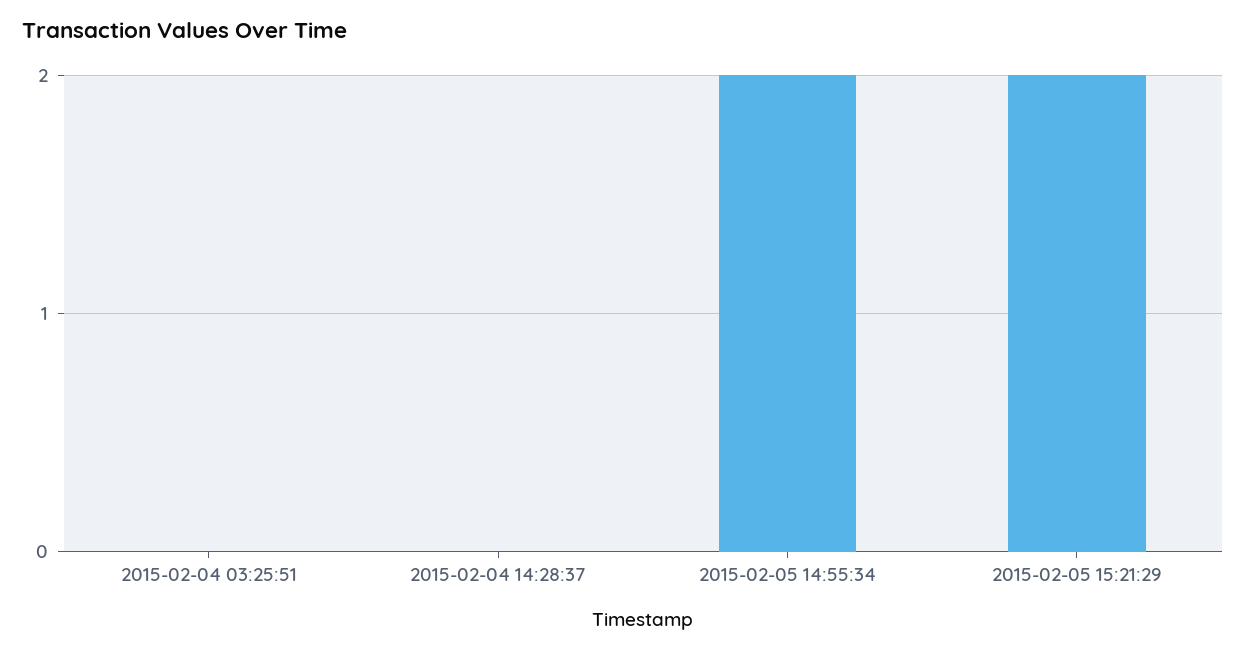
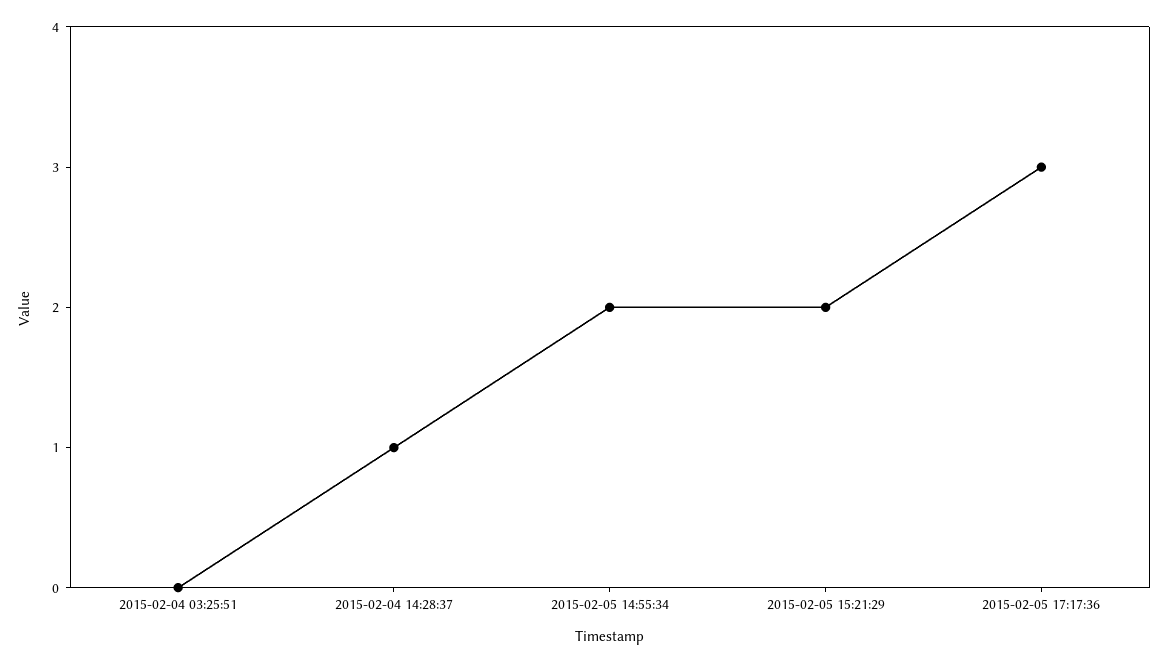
2015-02-04 14:28:37: 0 -> 1
2015-02-05 17:17:36: none -> 3

